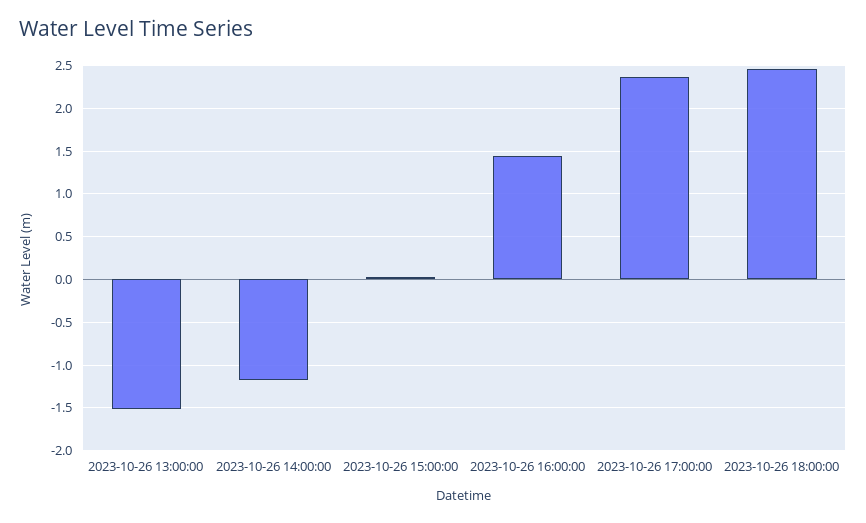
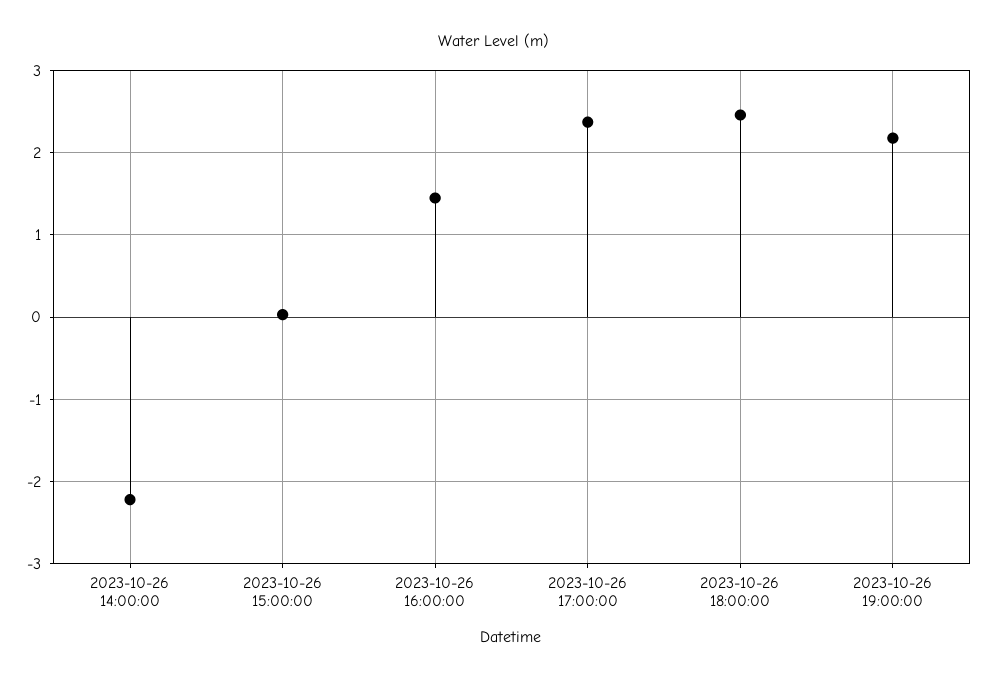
2023-10-26 13:00:00: -1.5 -> none
2023-10-26 14:00:00: -1.2 -> -2.2
2023-10-26 19:00:00: none -> 2.2

